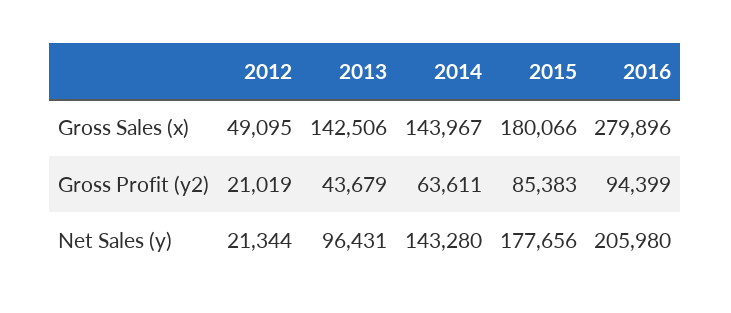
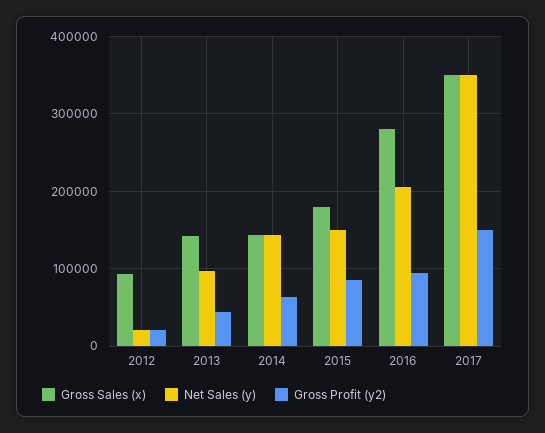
Gross Sales (x), 2012: 49095 -> 90000
Net Sales (y), 2015: 177656 -> 150000
Gross Sales (x), 2017: none -> 350000
Net Sales (y), 2017: none -> 350000
Gross Profit (y2), 2017: none -> 150000

